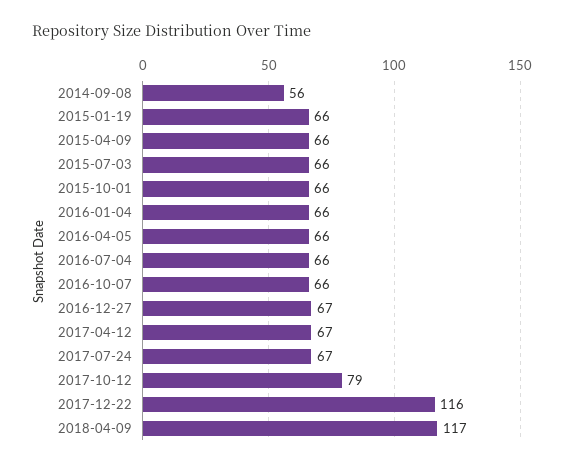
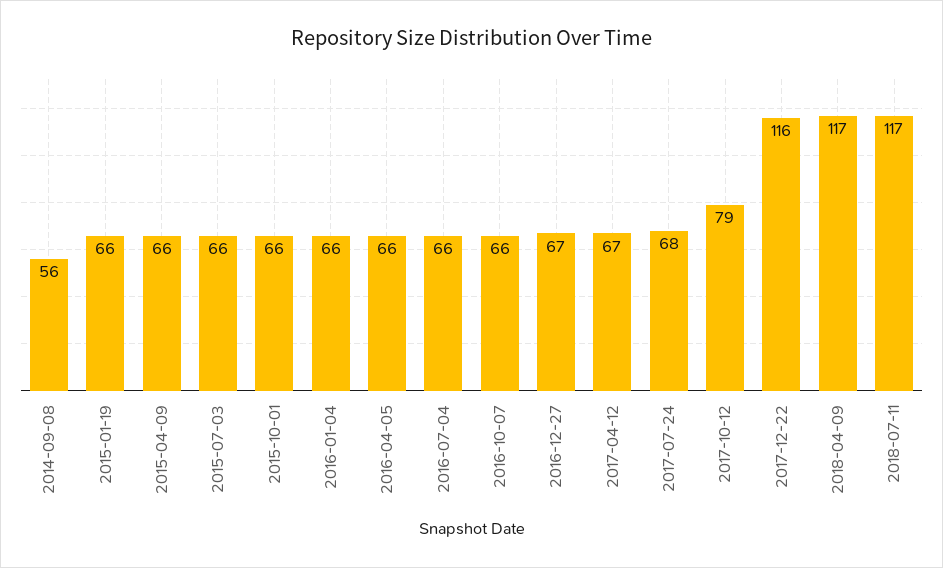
2017-07-24: 67 -> 68
2018-07-11: none -> 117

